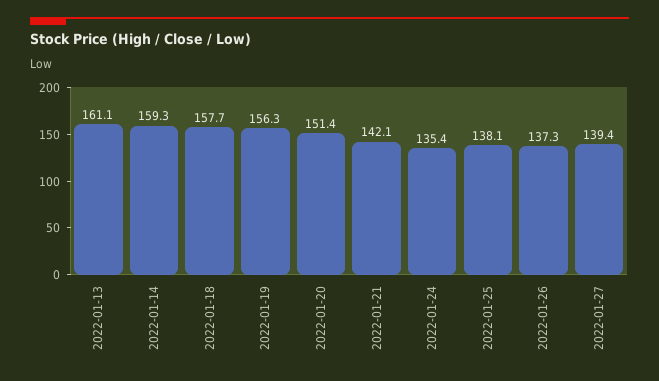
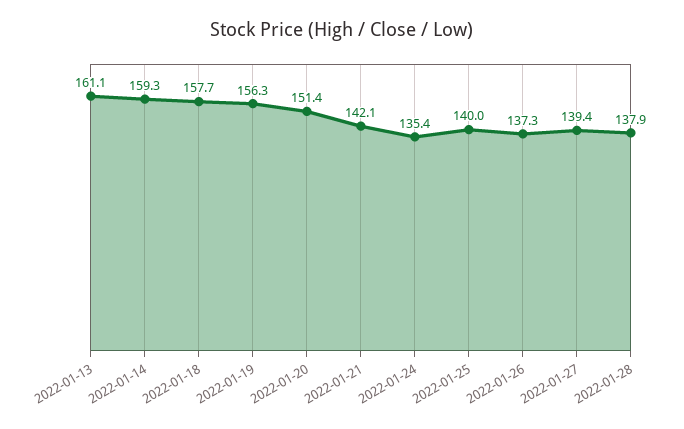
2022-01-25: 138.1 -> 140
2022-01-28: none -> 137.9

